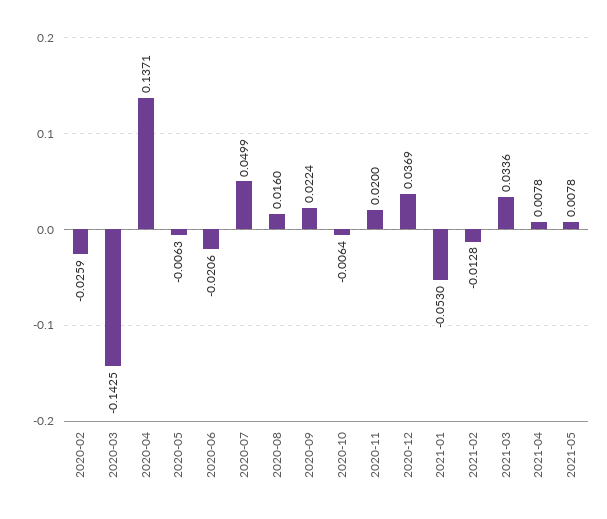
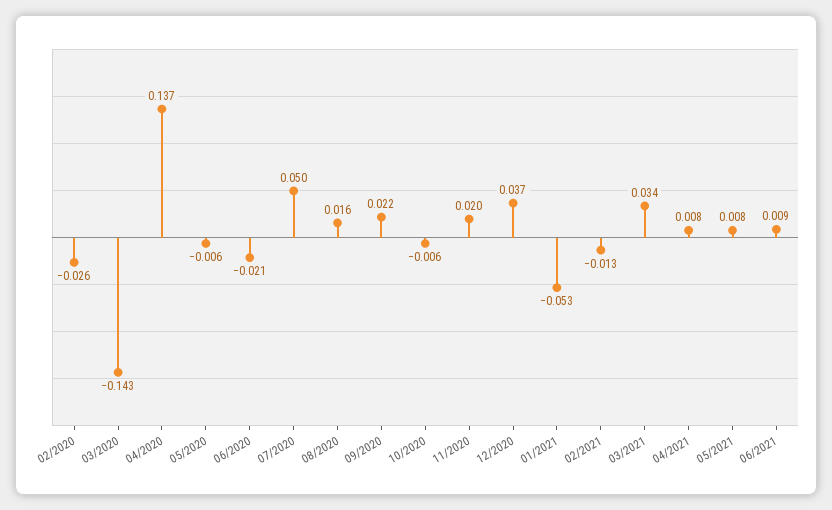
06/2021: none -> 0.009

